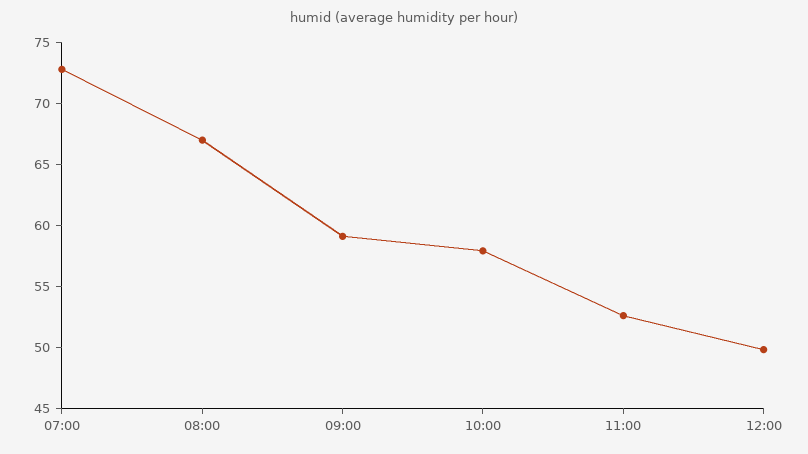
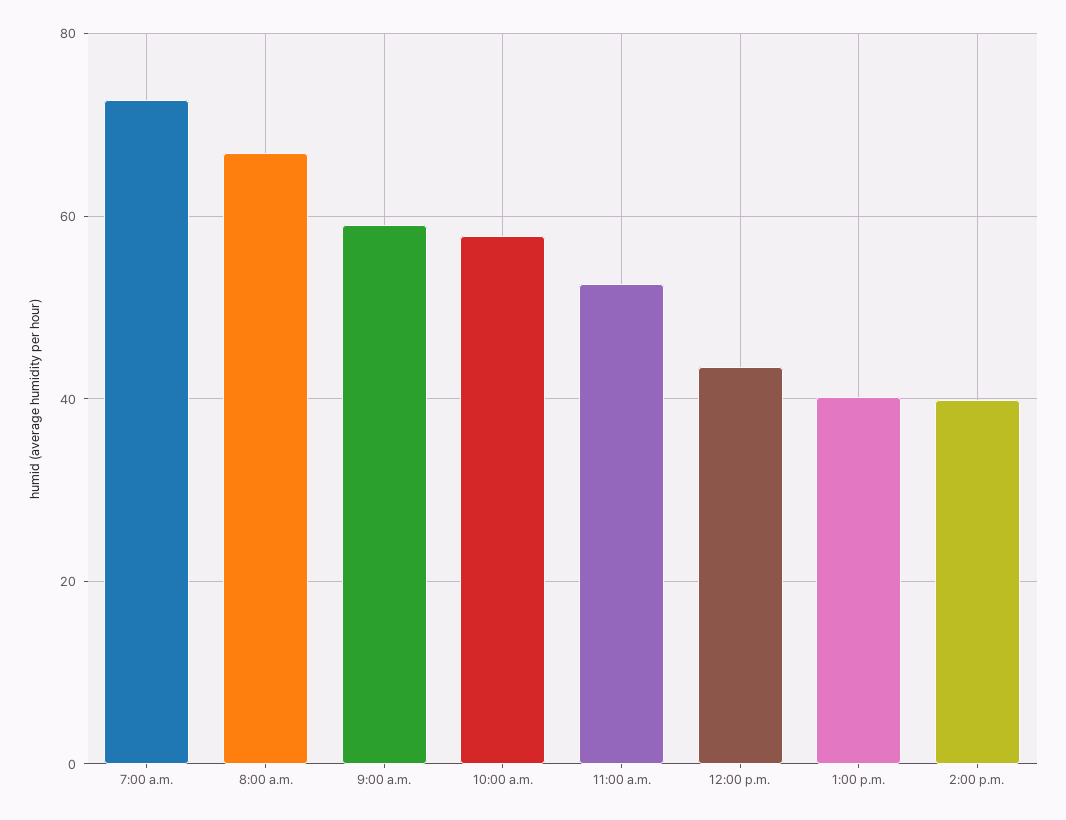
12:00: 50 -> 44
1:00 p.m.: none -> 40
2:00 p.m.: none -> 40

